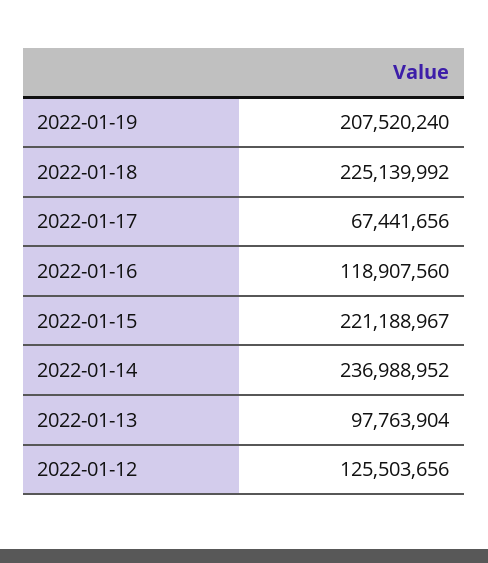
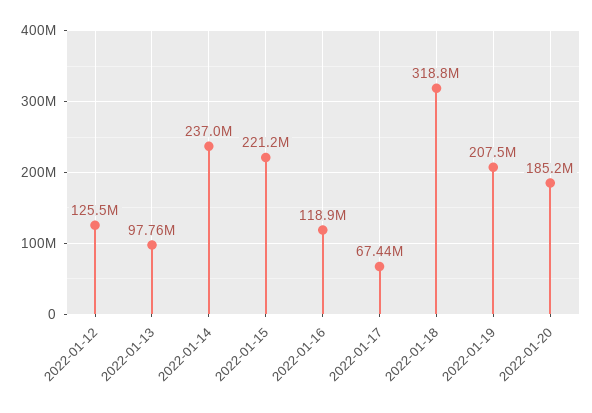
2022-01-18: 225139992 -> 318800000
2022-01-20: none -> 185200000

